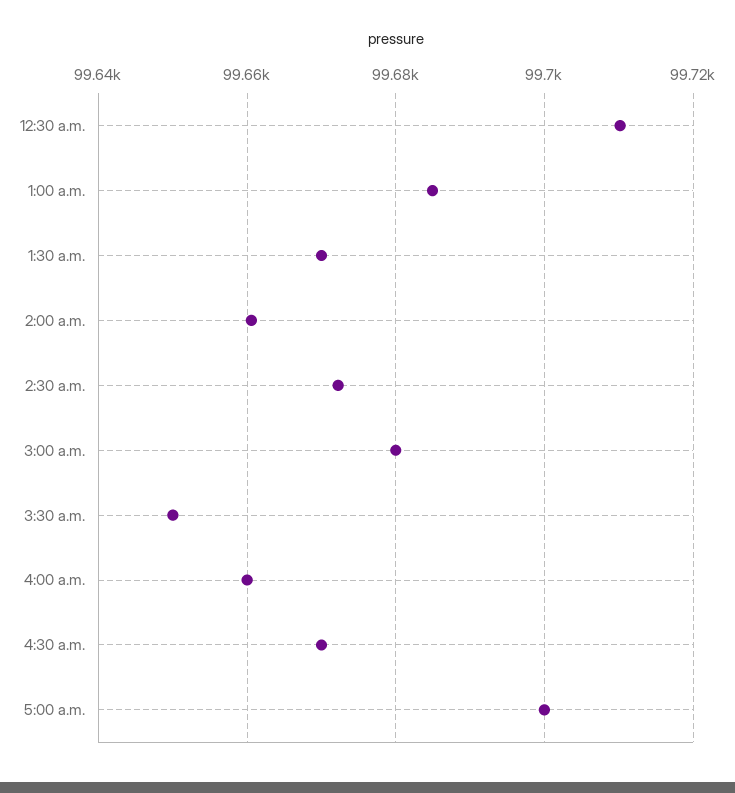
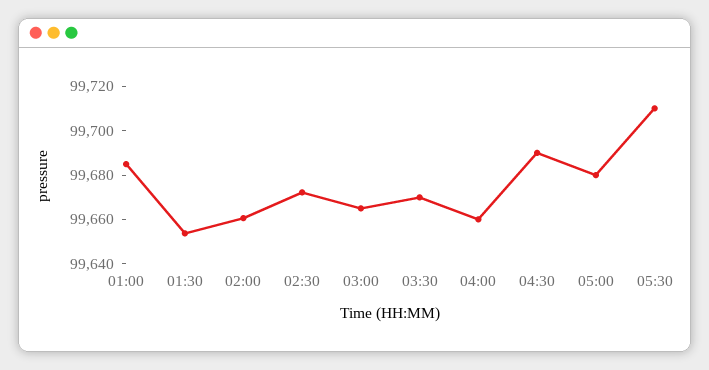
12:30 a.m.: 99710 -> none
1:30 a.m.: 99670 -> 99655
3:00 a.m.: 99680 -> 99665
3:30 a.m.: 99650 -> 99670
4:30 a.m.: 99670 -> 99690
5:00 a.m.: 99700 -> 99680
05:30: none -> 99710

